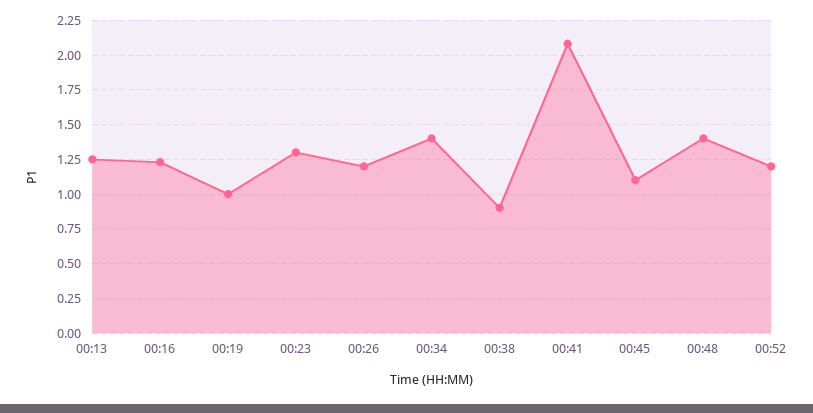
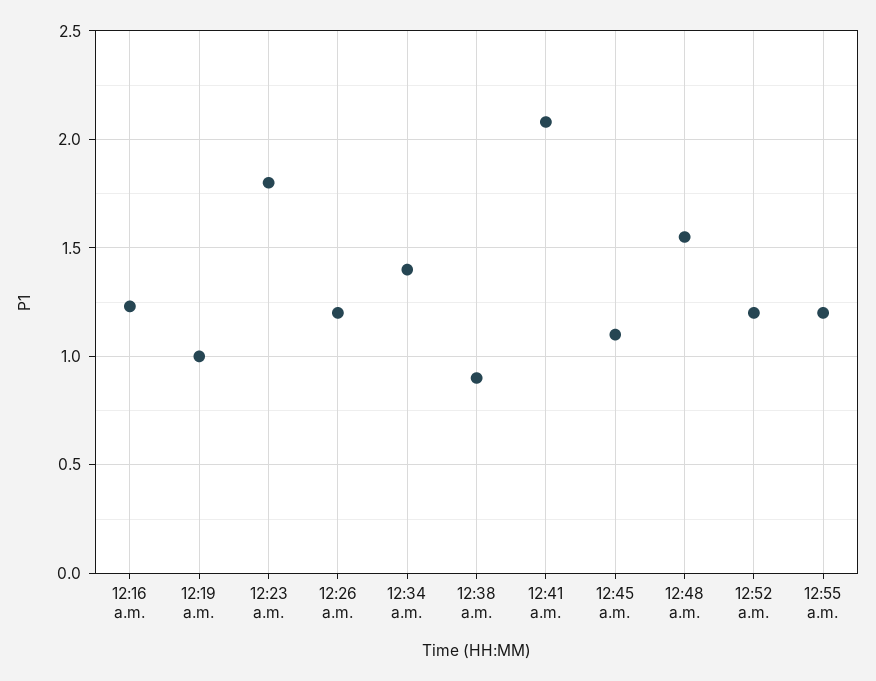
00:13: 1.25 -> none
00:23: 1.3 -> 1.8
00:48: 1.4 -> 1.55
12:55 a.m.: none -> 1.2

